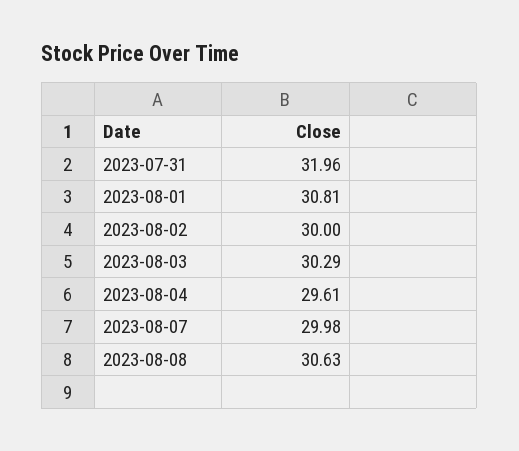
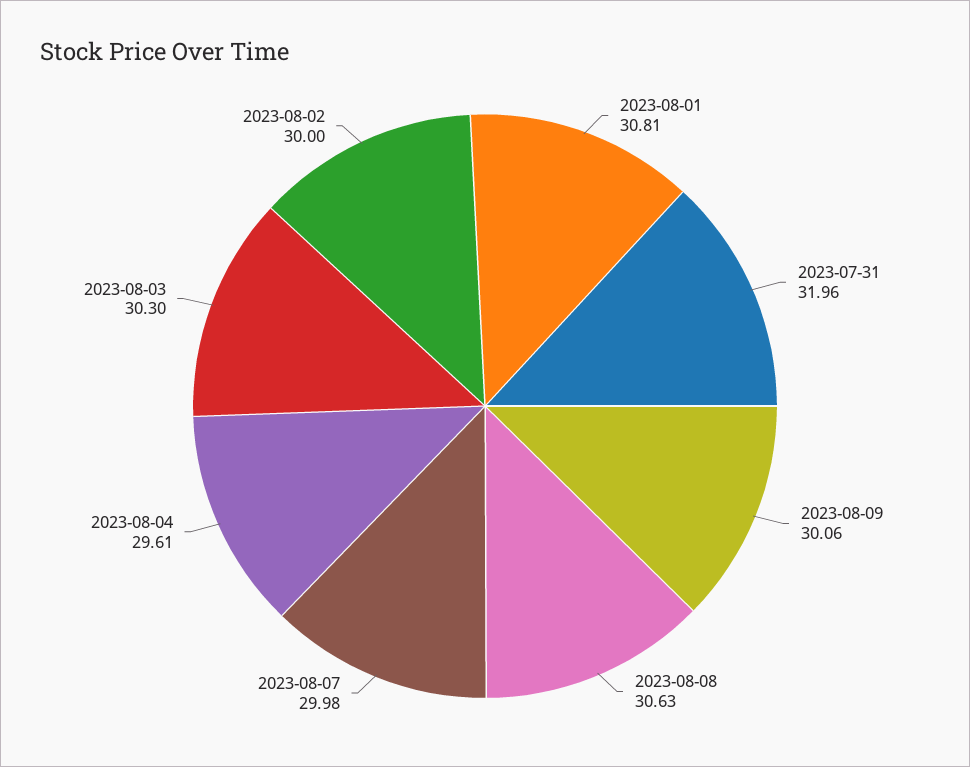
2023-08-03: 30.29 -> 30.3
2023-08-09: none -> 30.06

